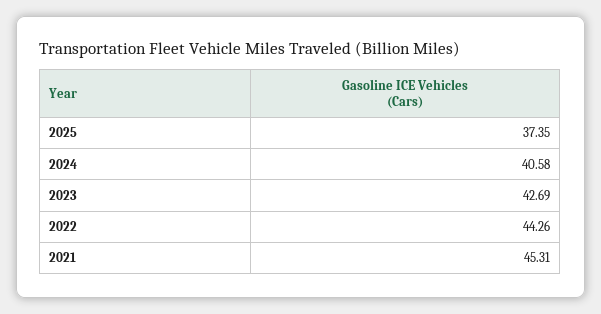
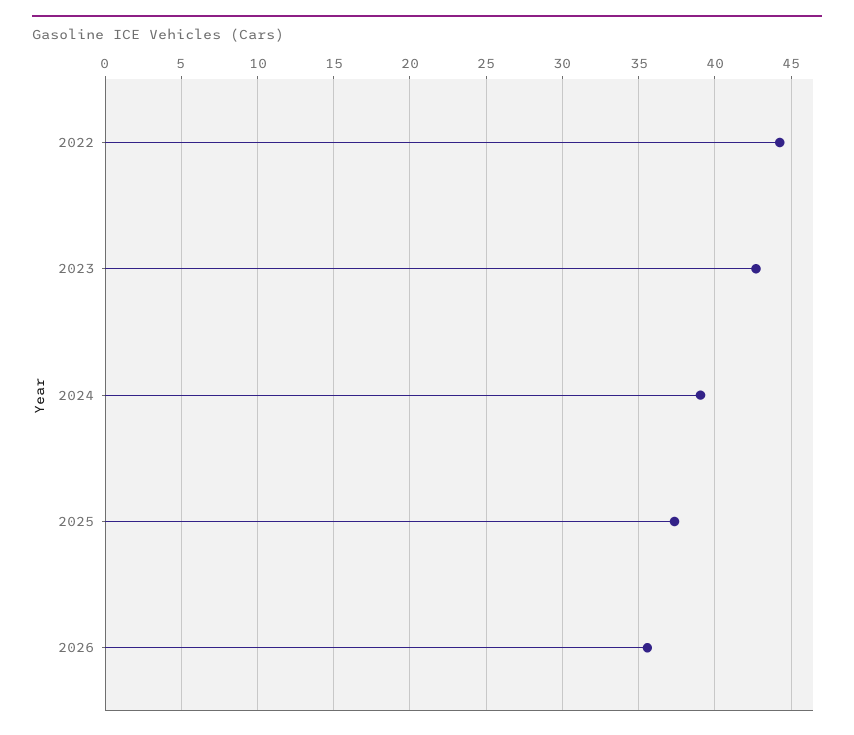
2024: 40.58 -> 39
2021: 45.31 -> none
2026: none -> 35.5

